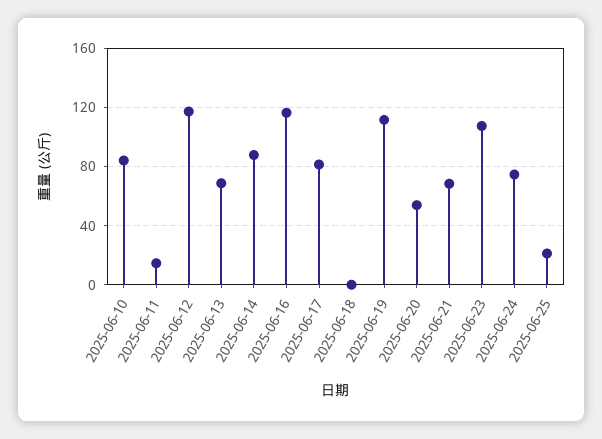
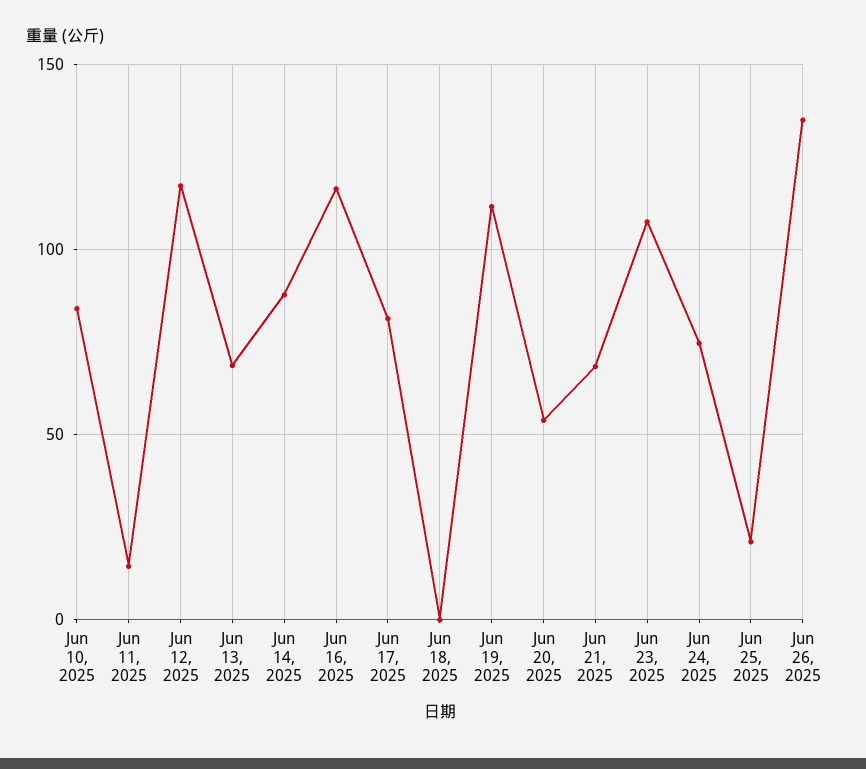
Jun 26, 2025: none -> 135

